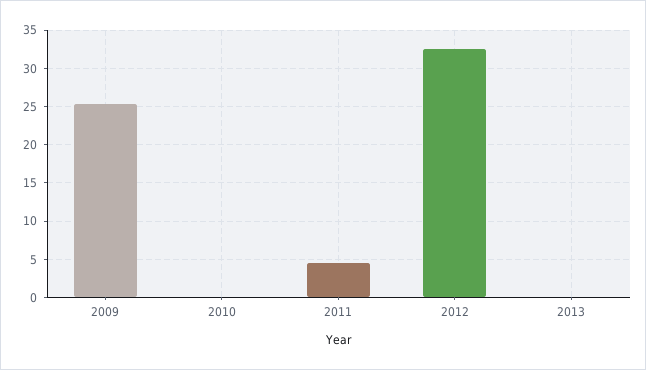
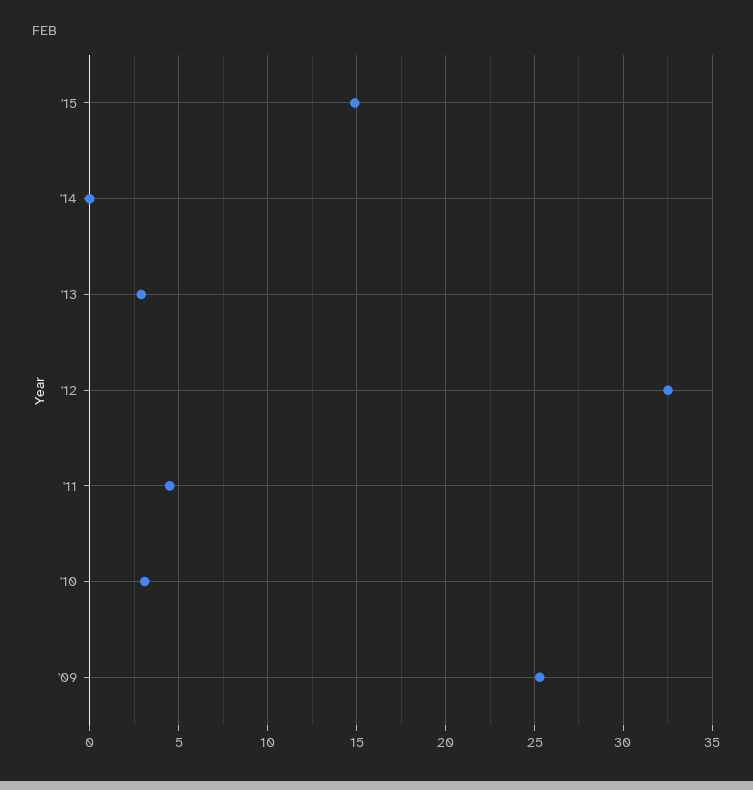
2010: 0 -> 3
2013: 0 -> 3
'15: none -> 15
'14: none -> 0

